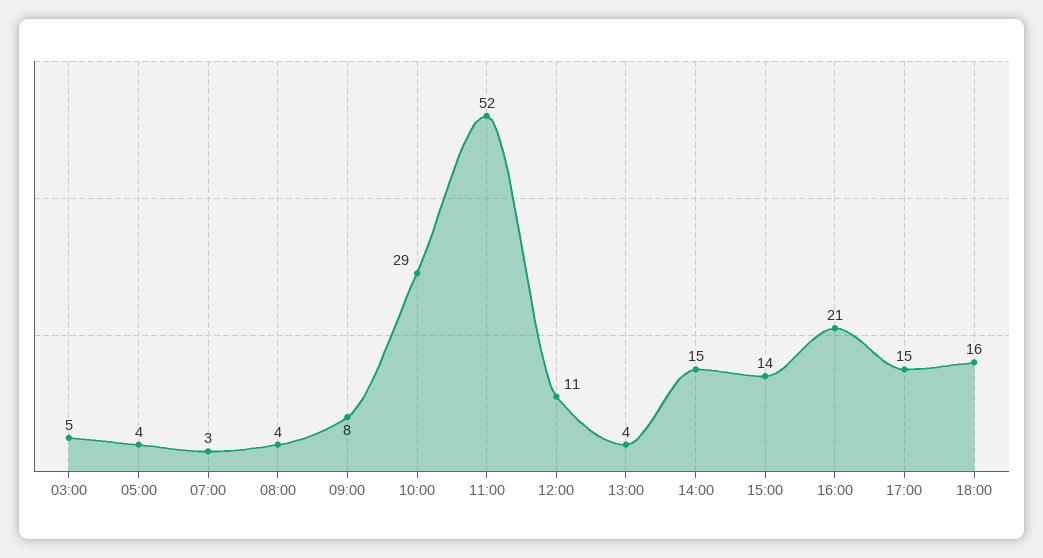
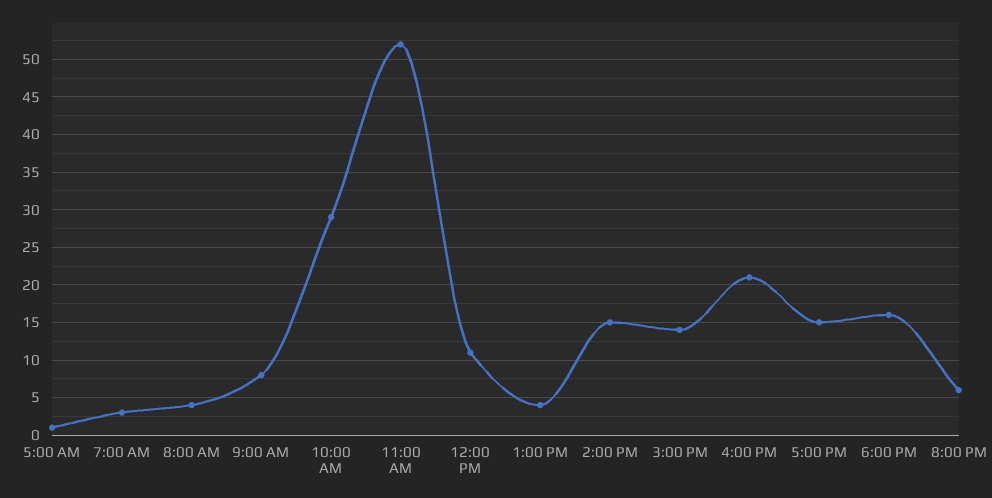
03:00: 5 -> none
05:00: 4 -> 1
8:00 PM: none -> 6

